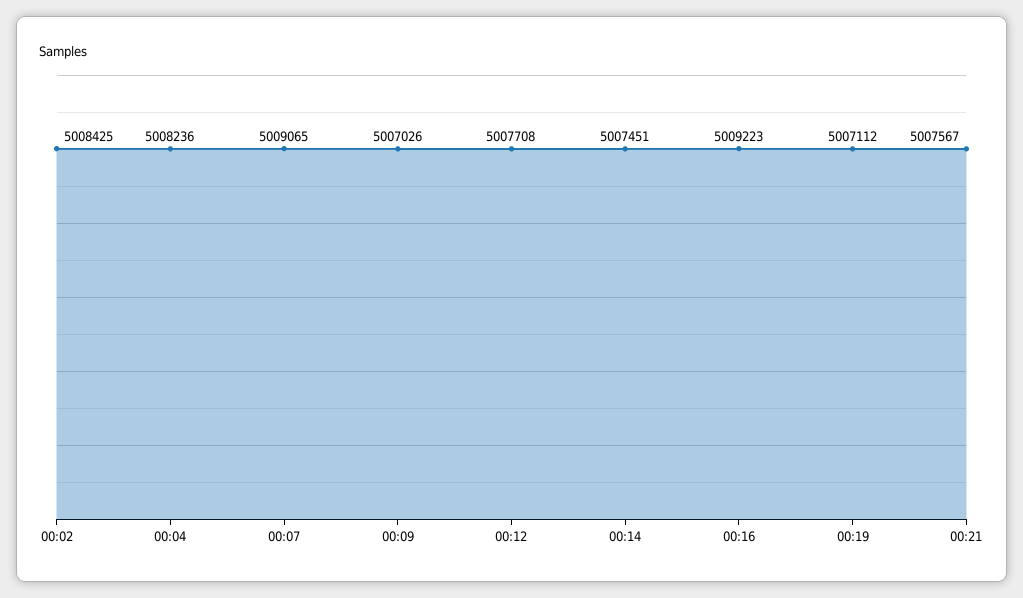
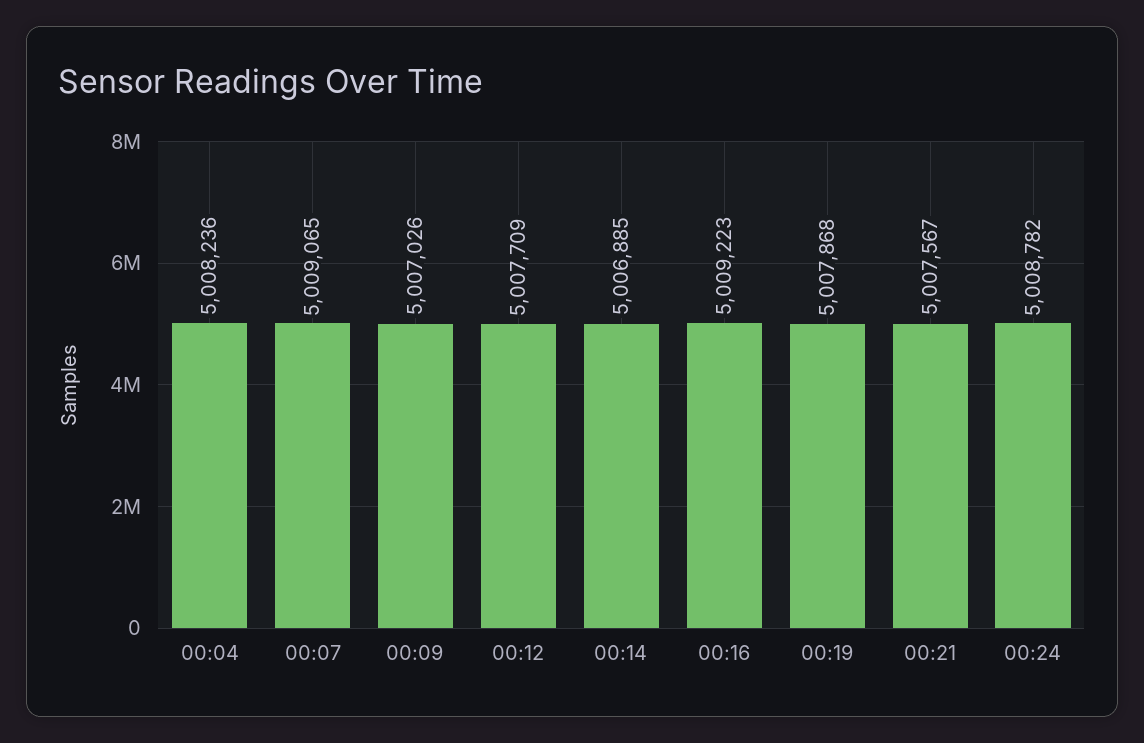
00:02: 5008425 -> none
00:12: 5007708 -> 5007709
00:14: 5007451 -> 5006885
00:19: 5007112 -> 5007868
00:24: none -> 5008782

